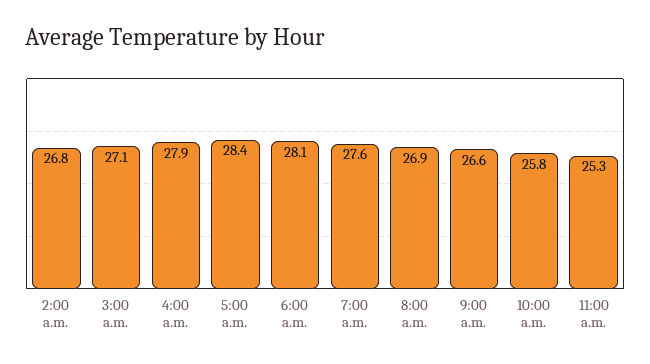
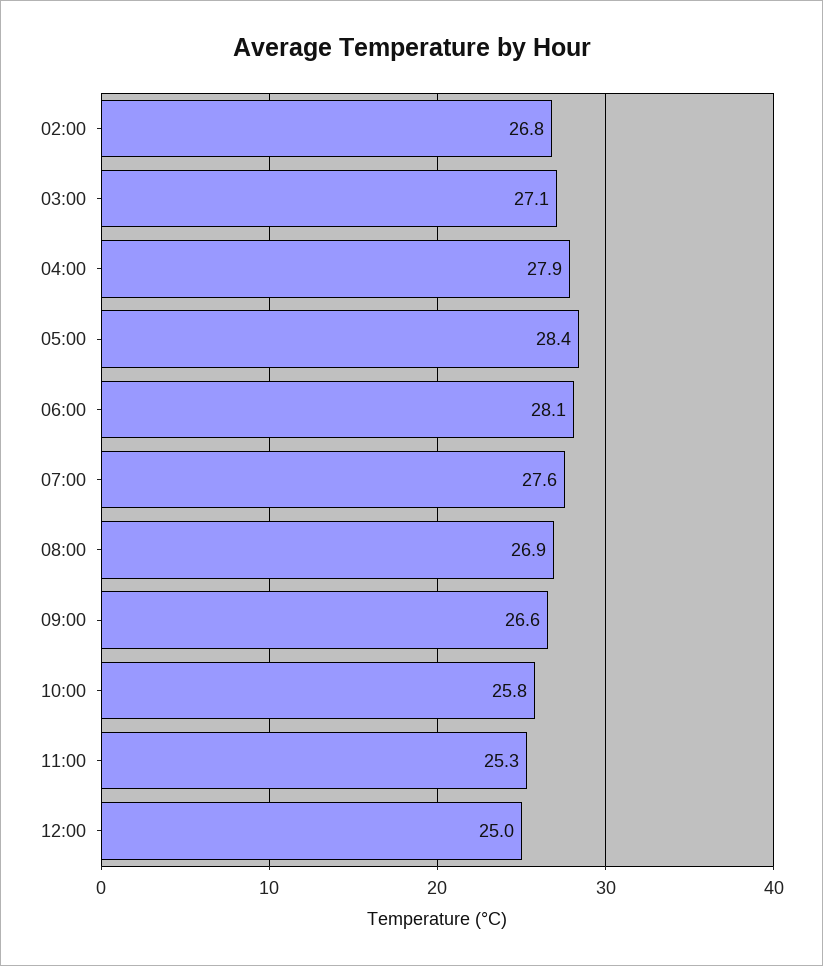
12:00: none -> 25

